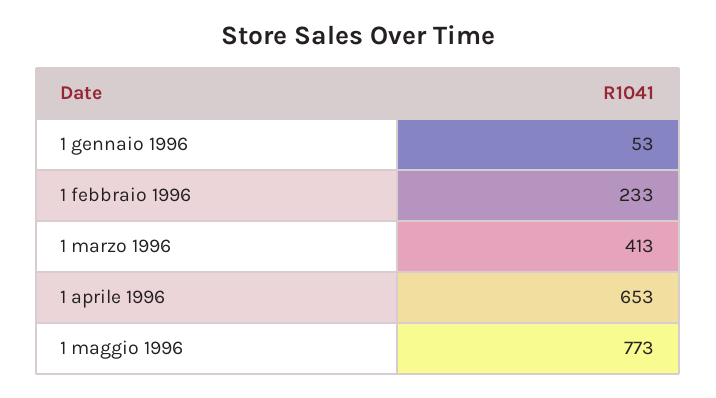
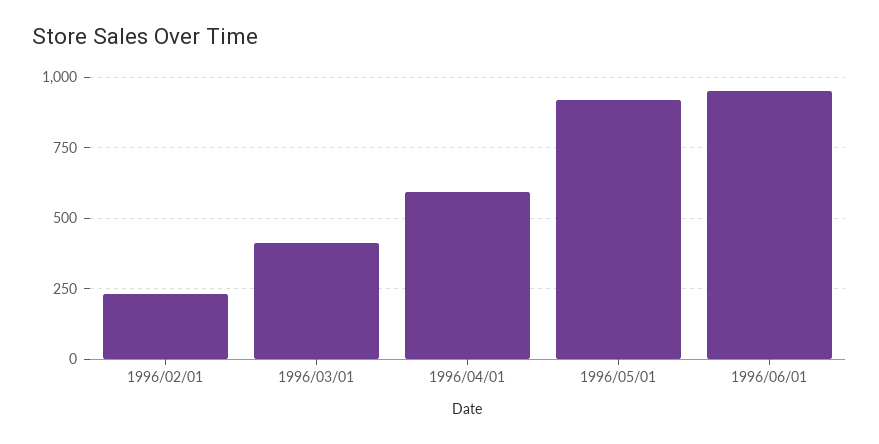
1 gennaio 1996: 53 -> none
1 aprile 1996: 653 -> 600
1 maggio 1996: 773 -> 925
1996/06/01: none -> 950

